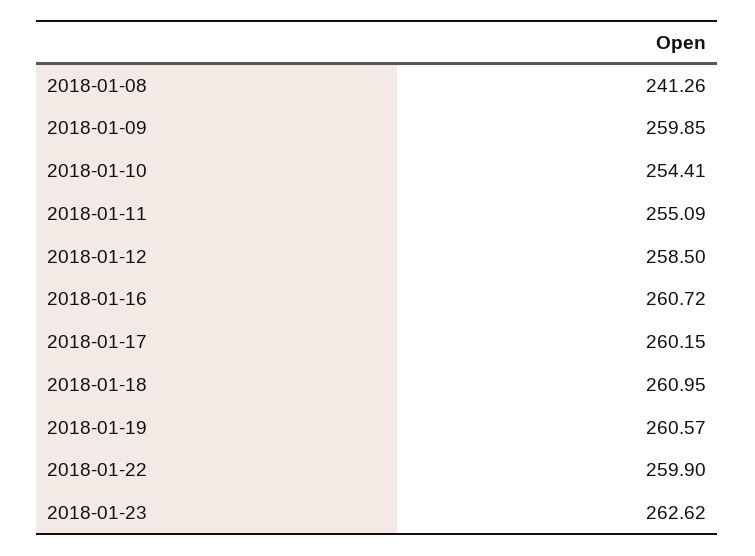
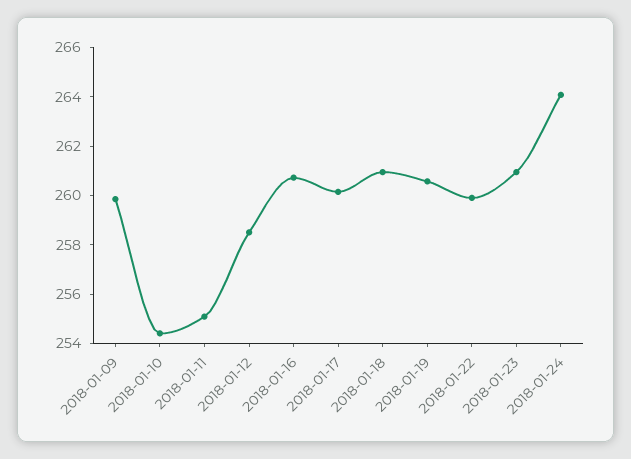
2018-01-08: 241.26 -> none
2018-01-23: 262.62 -> 261
2018-01-24: none -> 264

